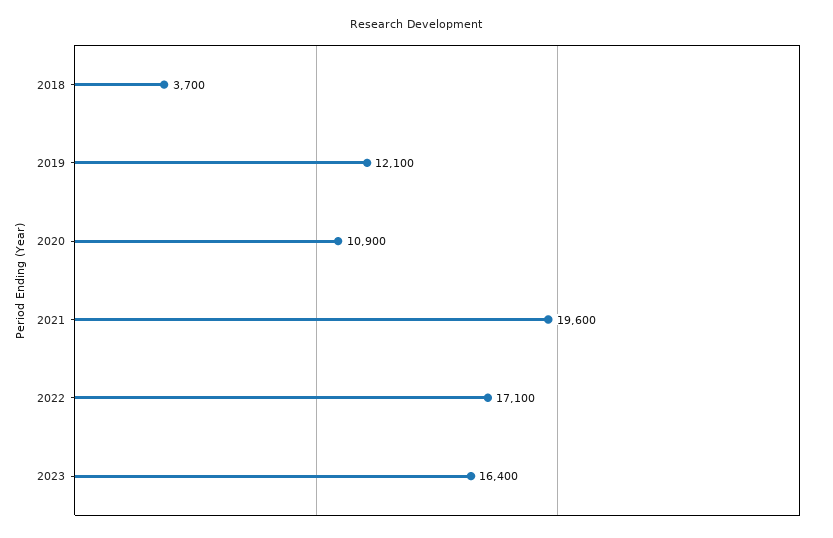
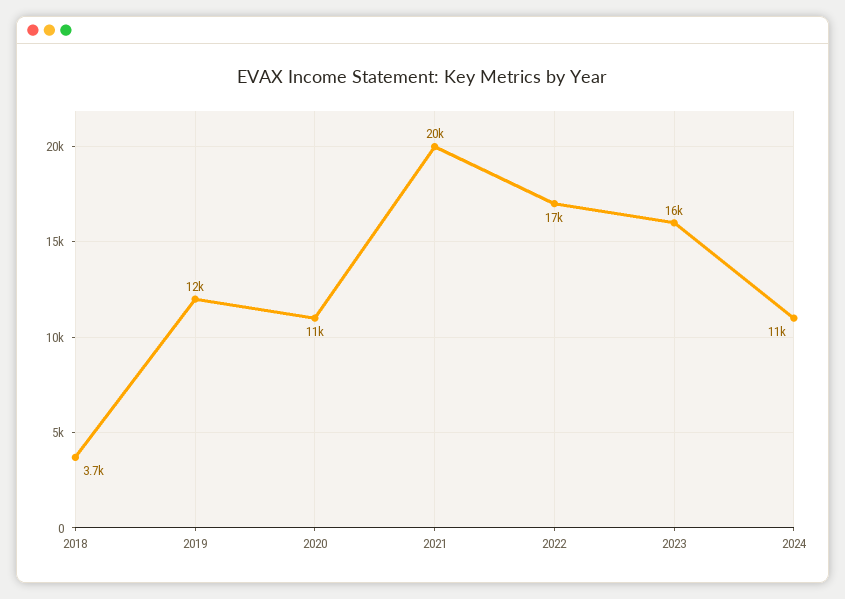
2024: none -> 11000

